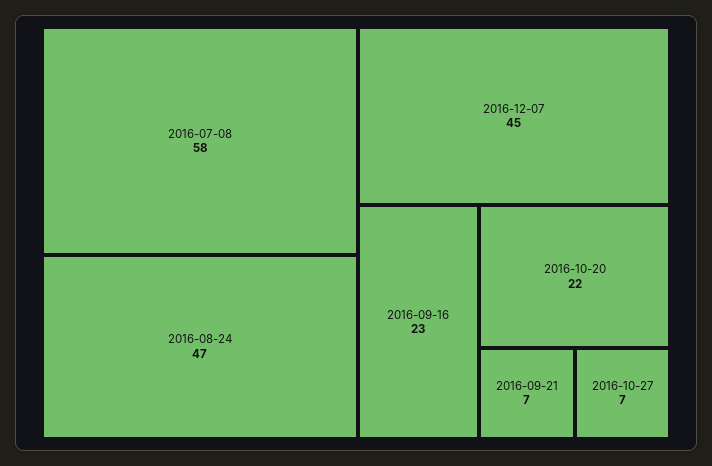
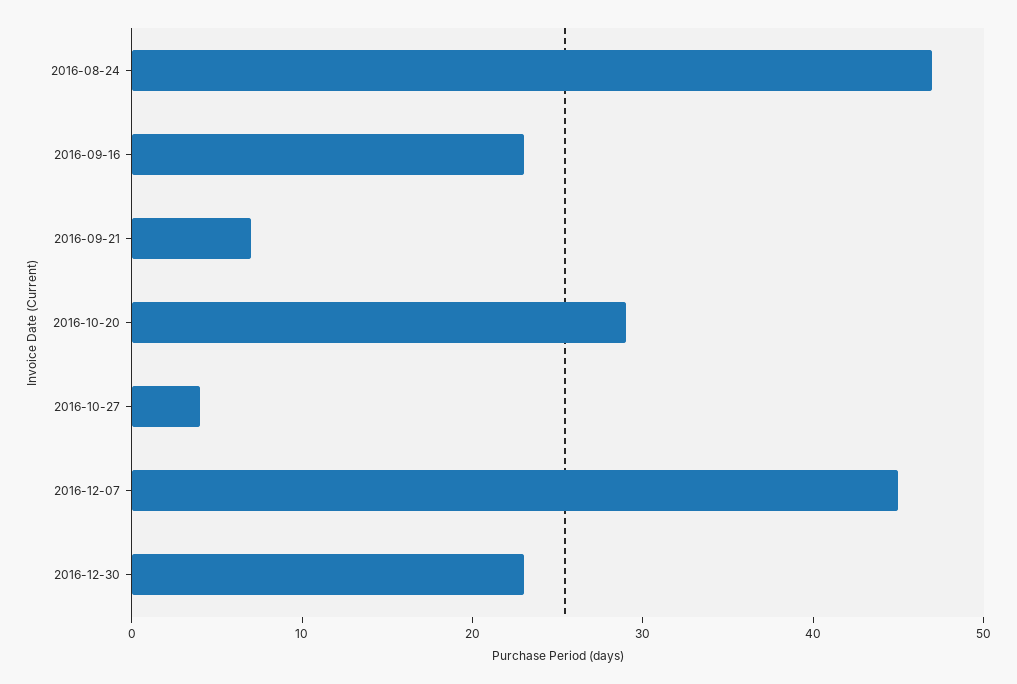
2016-07-08: 58 -> none
2016-10-20: 22 -> 29
2016-10-27: 7 -> 4
2016-12-30: none -> 23

